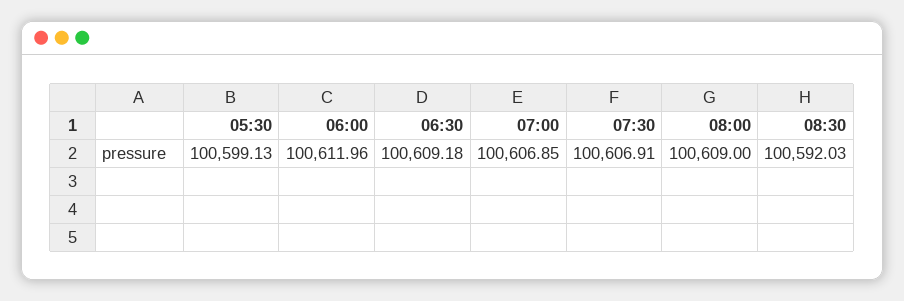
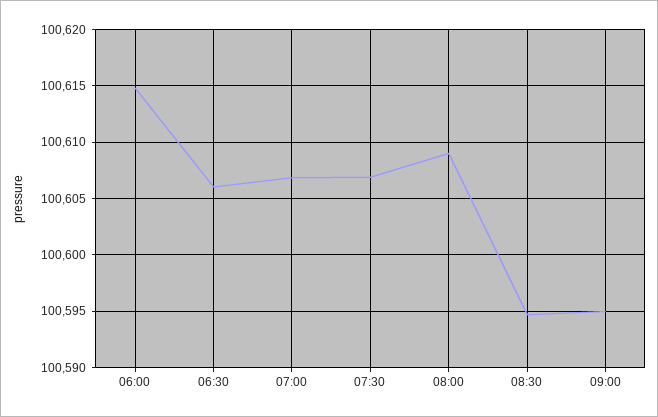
05:30: 100599.13 -> none
06:00: 100611.96 -> 100615
06:30: 100609.18 -> 100606
08:30: 100592.03 -> 100595
09:00: none -> 100595

